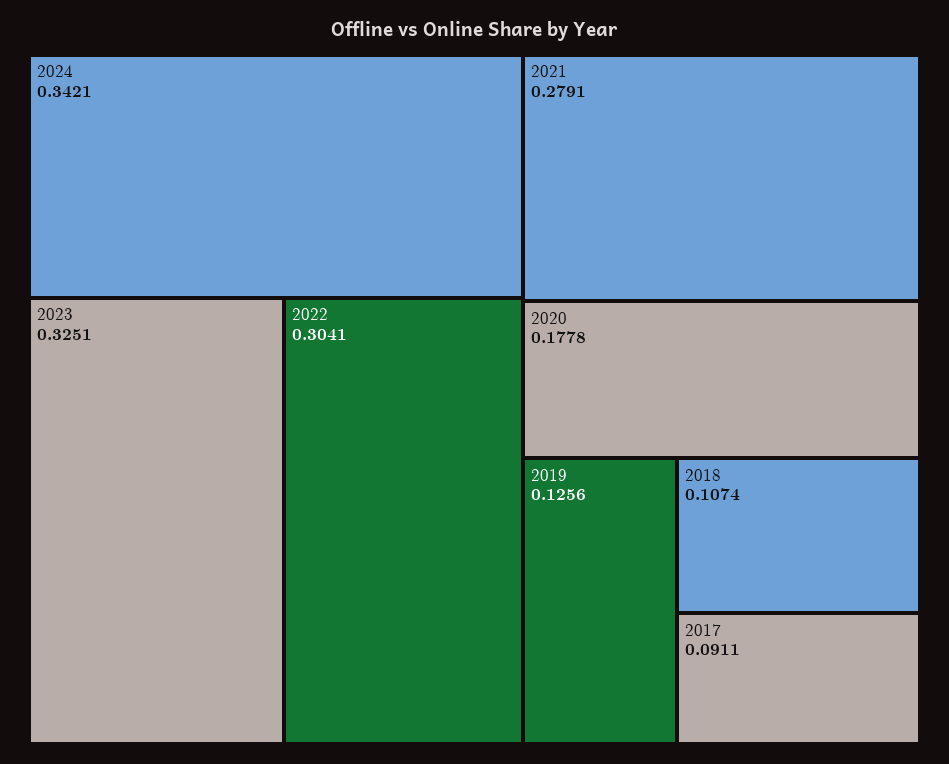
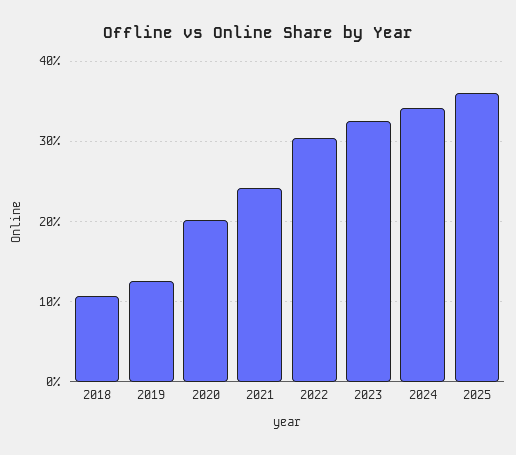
2021: 0.2791 -> 0.24
2020: 0.1778 -> 0.2
2017: 0.0911 -> none
2025: none -> 0.36

